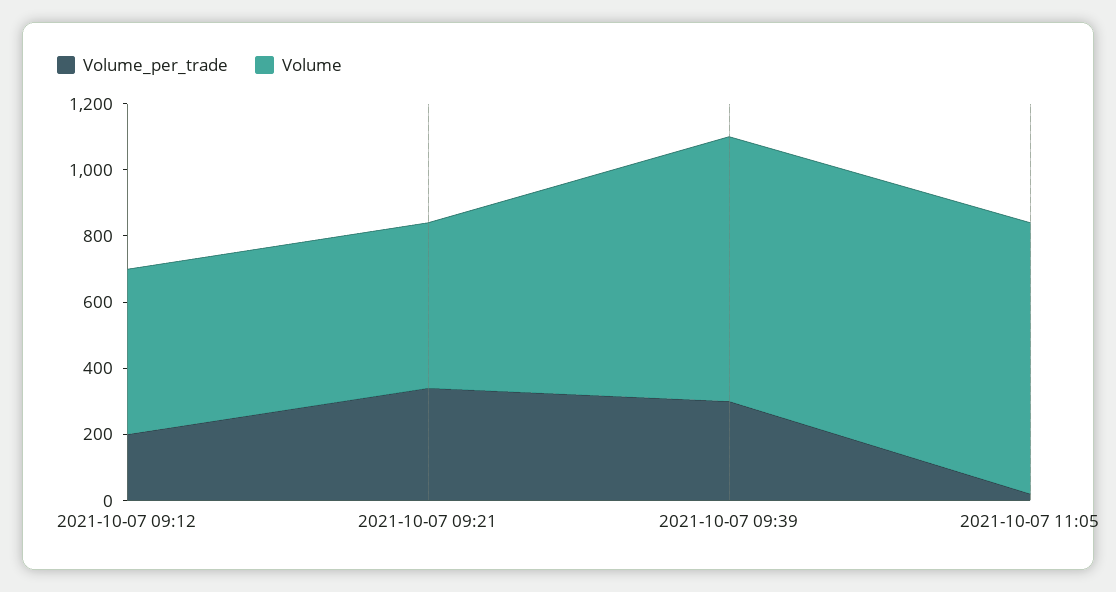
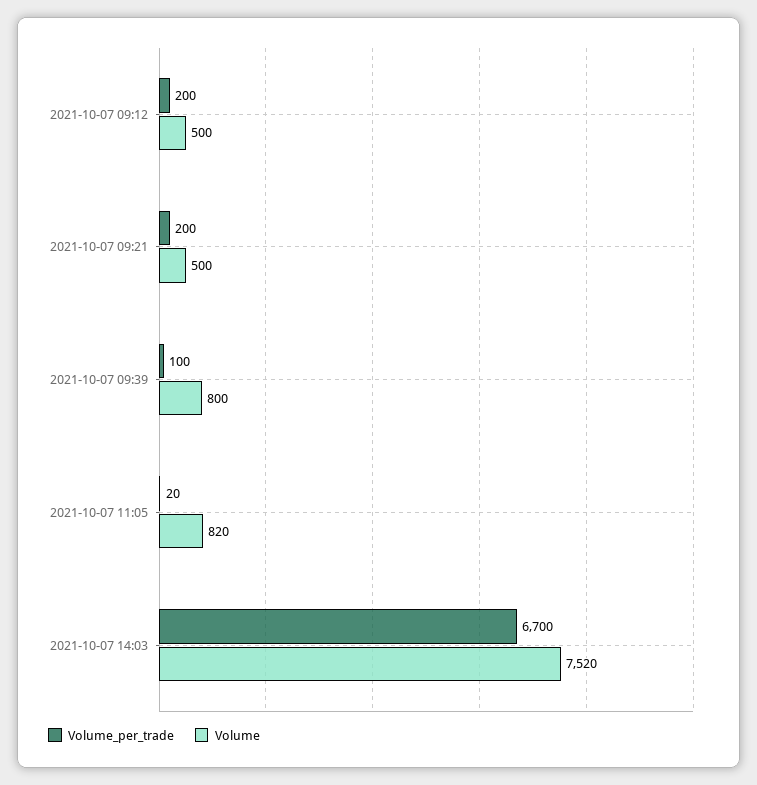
Volume_per_trade, 2021-10-07 09:21: 350 -> 200
Volume_per_trade, 2021-10-07 09:39: 300 -> 100
Volume_per_trade, 2021-10-07 14:03: none -> 6700
Volume, 2021-10-07 14:03: none -> 7520

